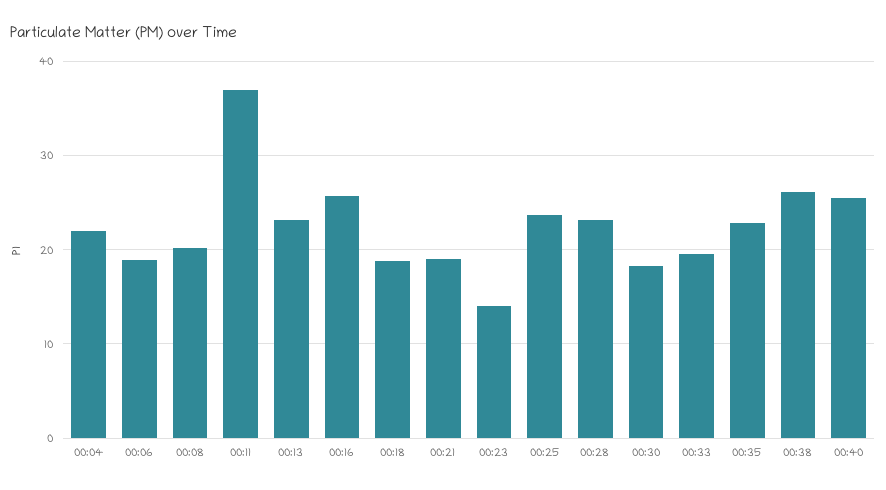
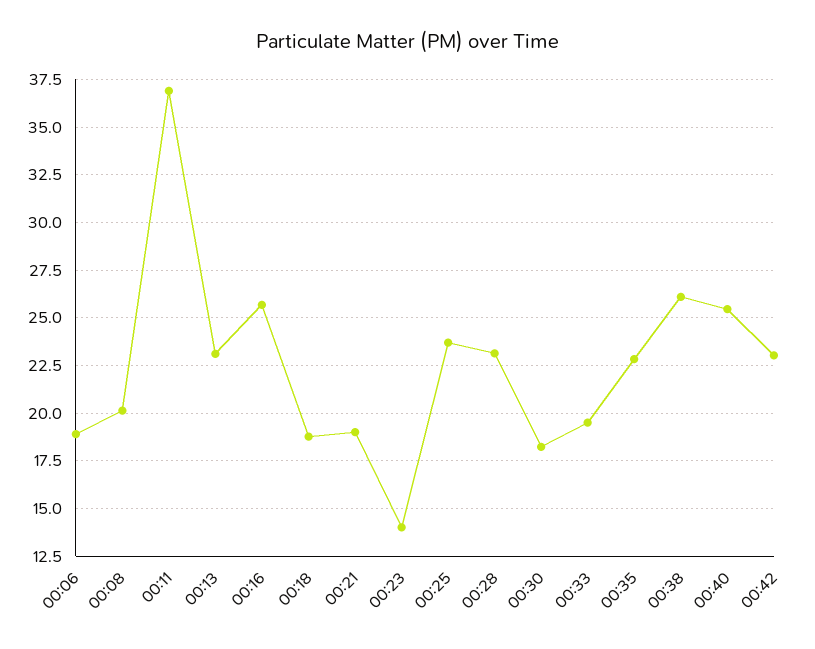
00:04: 22 -> none
00:42: none -> 23

